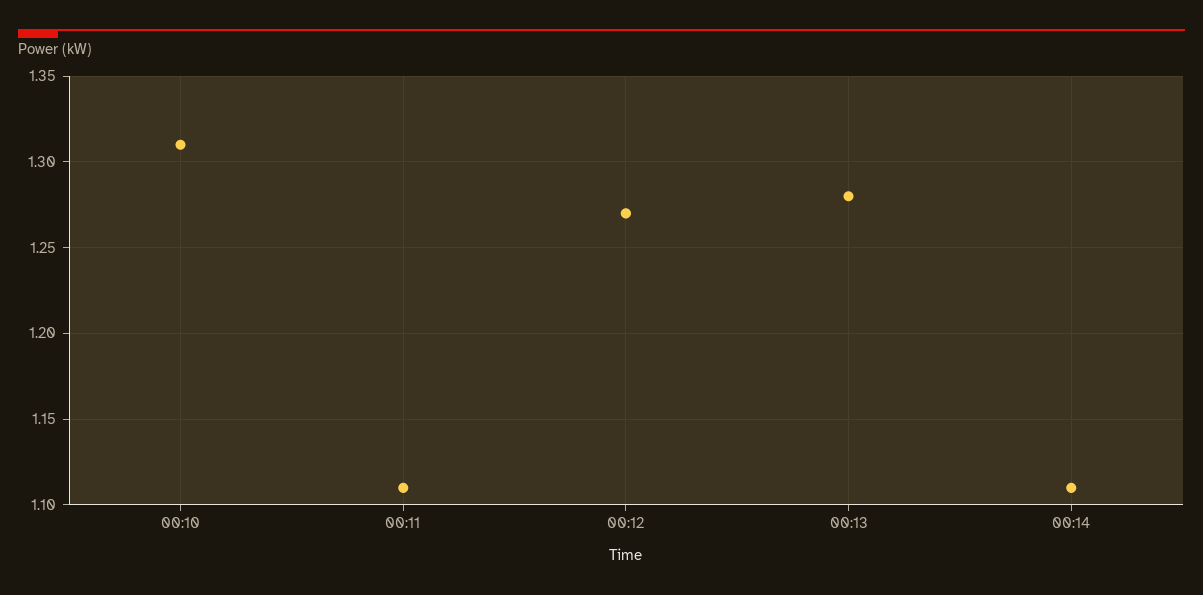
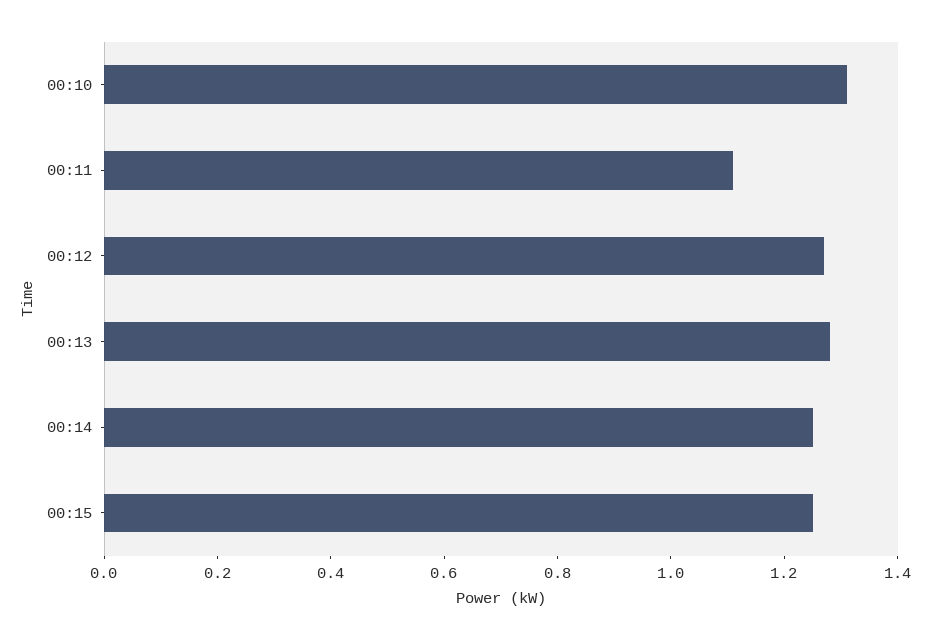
00:14: 1.11 -> 1.25
00:15: none -> 1.25

